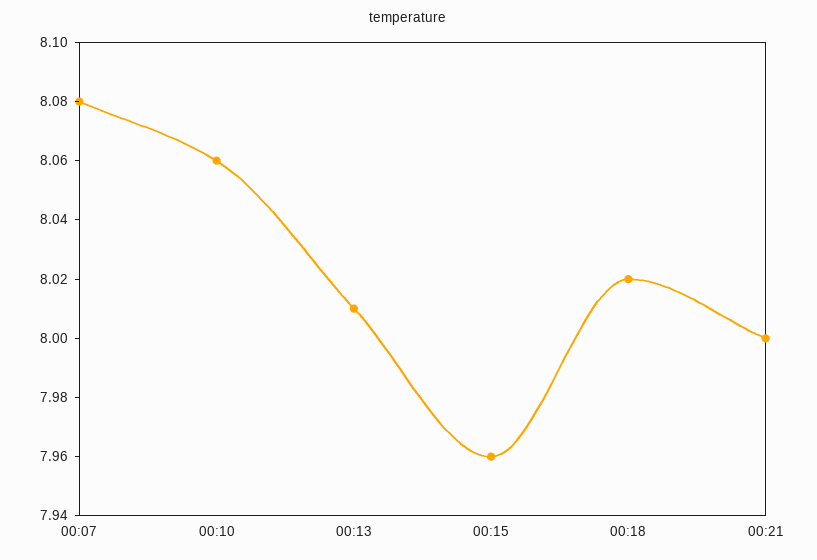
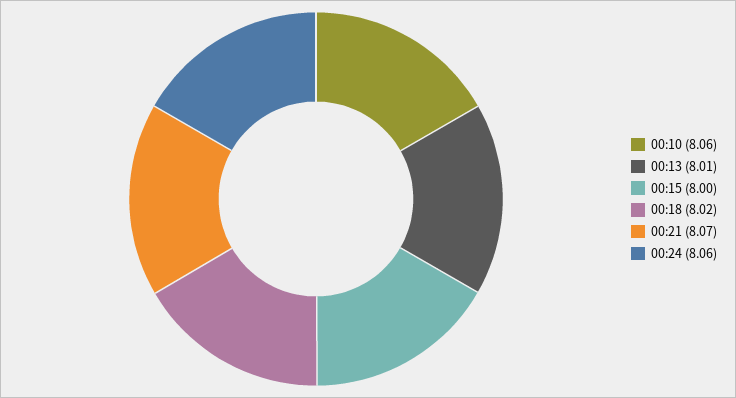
00:07: 8.08 -> none
00:15: 7.96 -> 8
00:21: 8 -> 8.07
00:24: none -> 8.06

